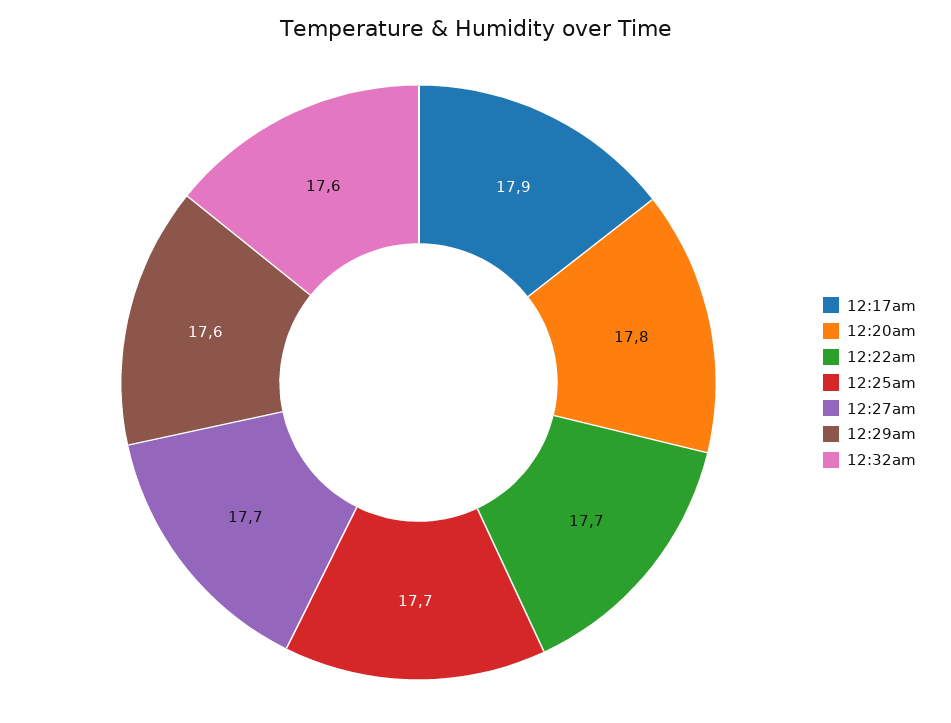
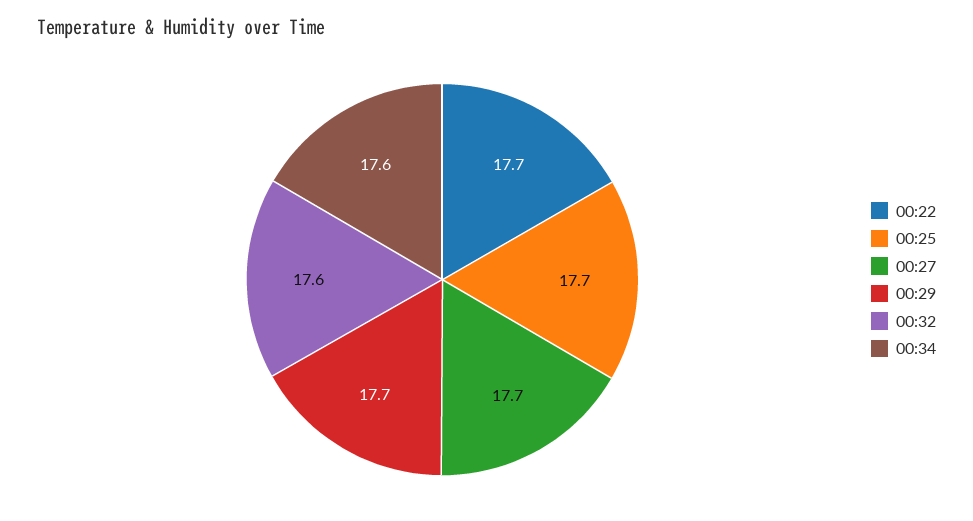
12:17am: 17.9 -> none
12:20am: 17.8 -> none
12:29am: 17.6 -> 17.7
00:34: none -> 17.6

